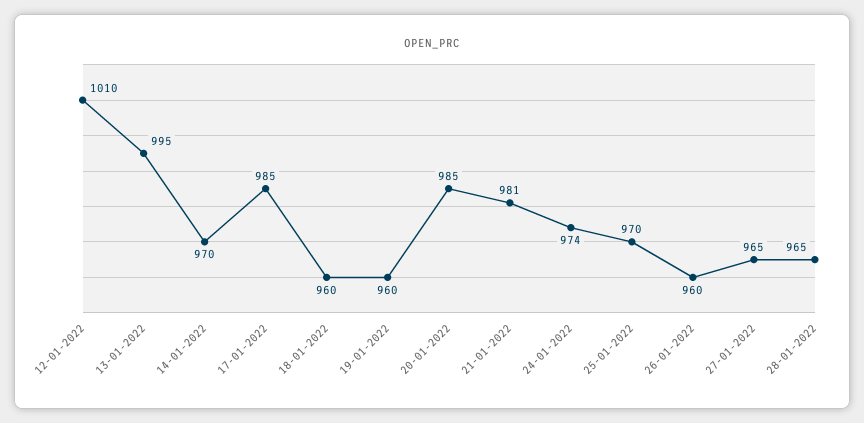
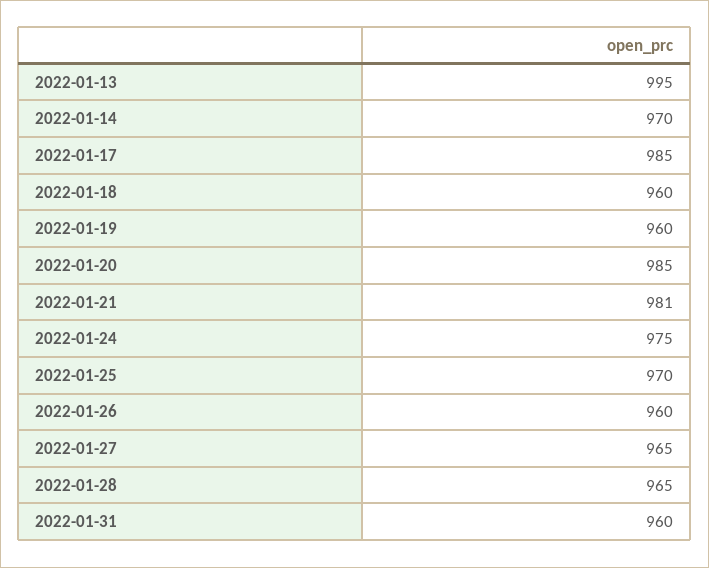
12-01-2022: 1010 -> none
24-01-2022: 974 -> 975
2022-01-31: none -> 960

